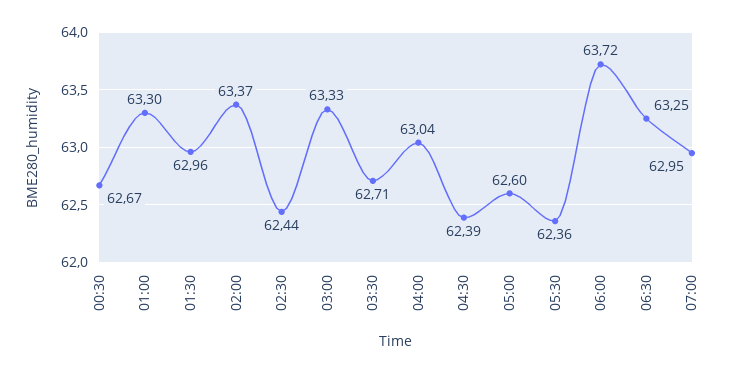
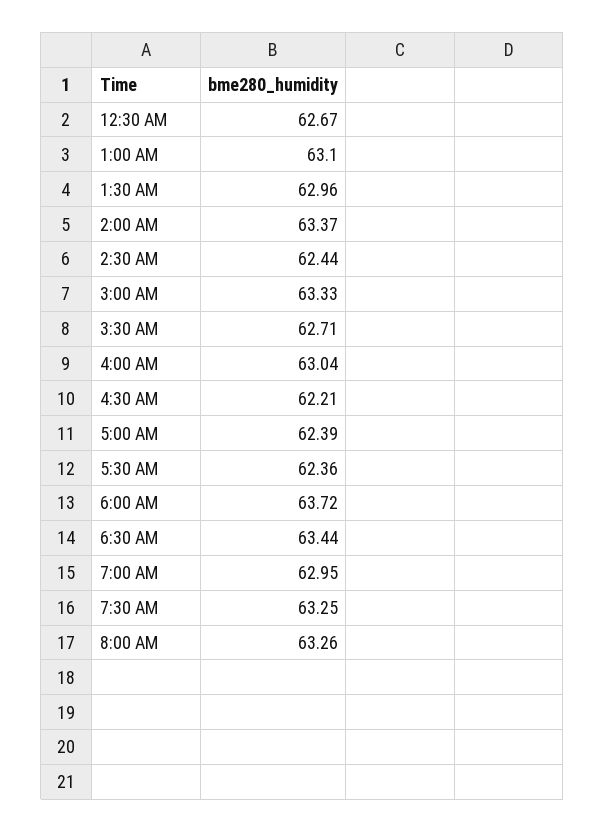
01:00: 63.3 -> 63.1
04:30: 62.39 -> 62.21
05:00: 62.6 -> 62.39
06:30: 63.25 -> 63.44
7:30 AM: none -> 63.25
8:00 AM: none -> 63.26

